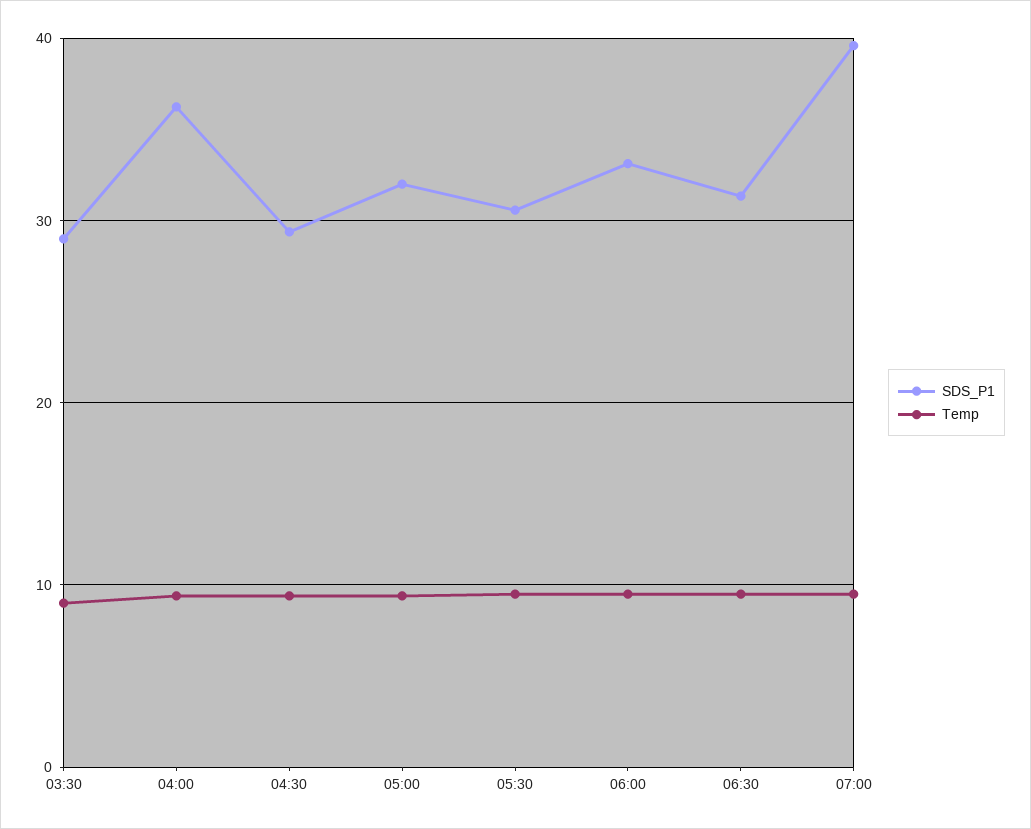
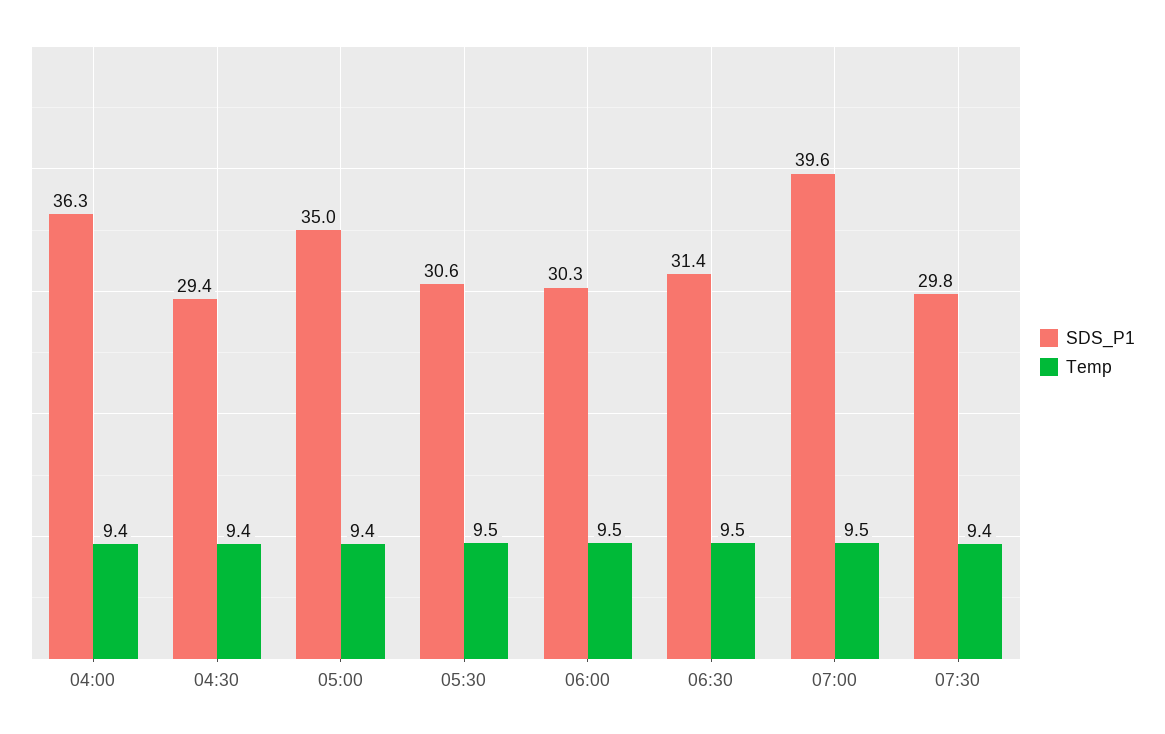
SDS_P1, 03:30: 29 -> none
Temp, 03:30: 9 -> none
SDS_P1, 05:00: 32 -> 35
SDS_P1, 06:00: 33 -> 30.3
SDS_P1, 07:30: none -> 29.8
Temp, 07:30: none -> 9.4

